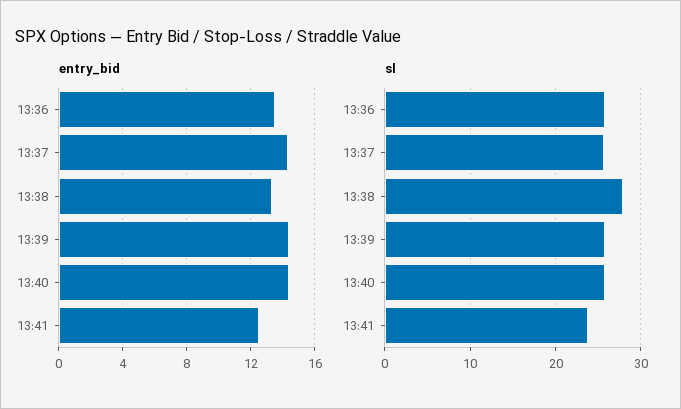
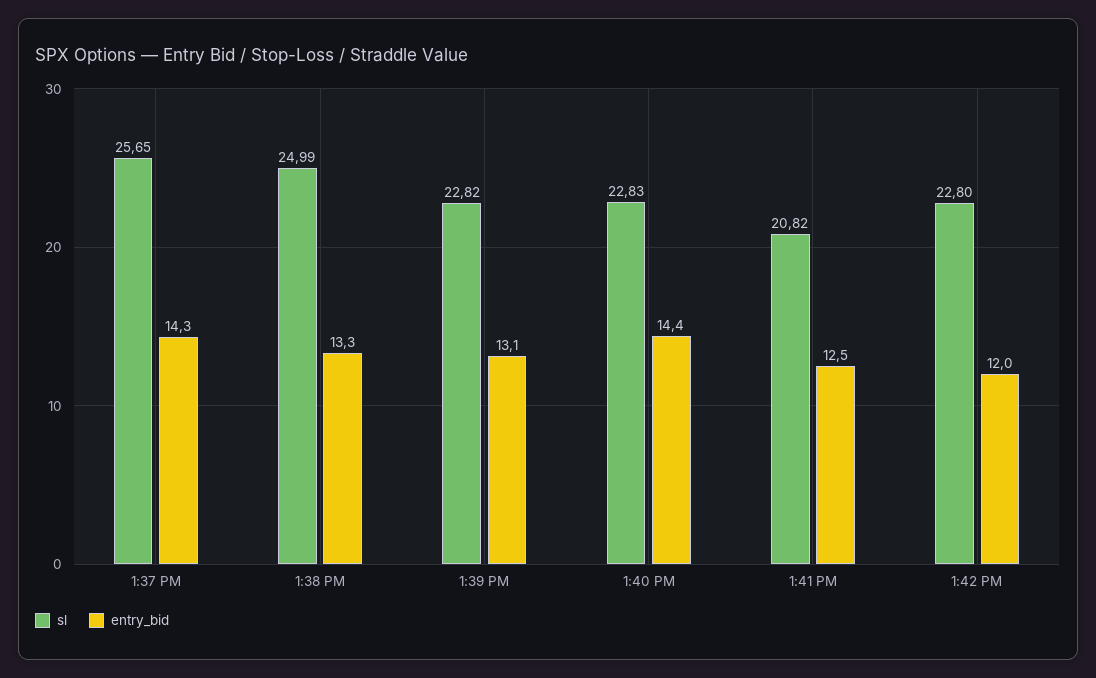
entry_bid, 13:36: 13.5 -> none
entry_bid, 13:39: 14.5 -> 13.1
sl, 13:36: 26 -> none
sl, 13:38: 28 -> 24.99
sl, 13:39: 26 -> 22.82
sl, 13:40: 26 -> 22.83
sl, 13:41: 24 -> 20.82
sl, 1:42 PM: none -> 22.8
entry_bid, 1:42 PM: none -> 12

